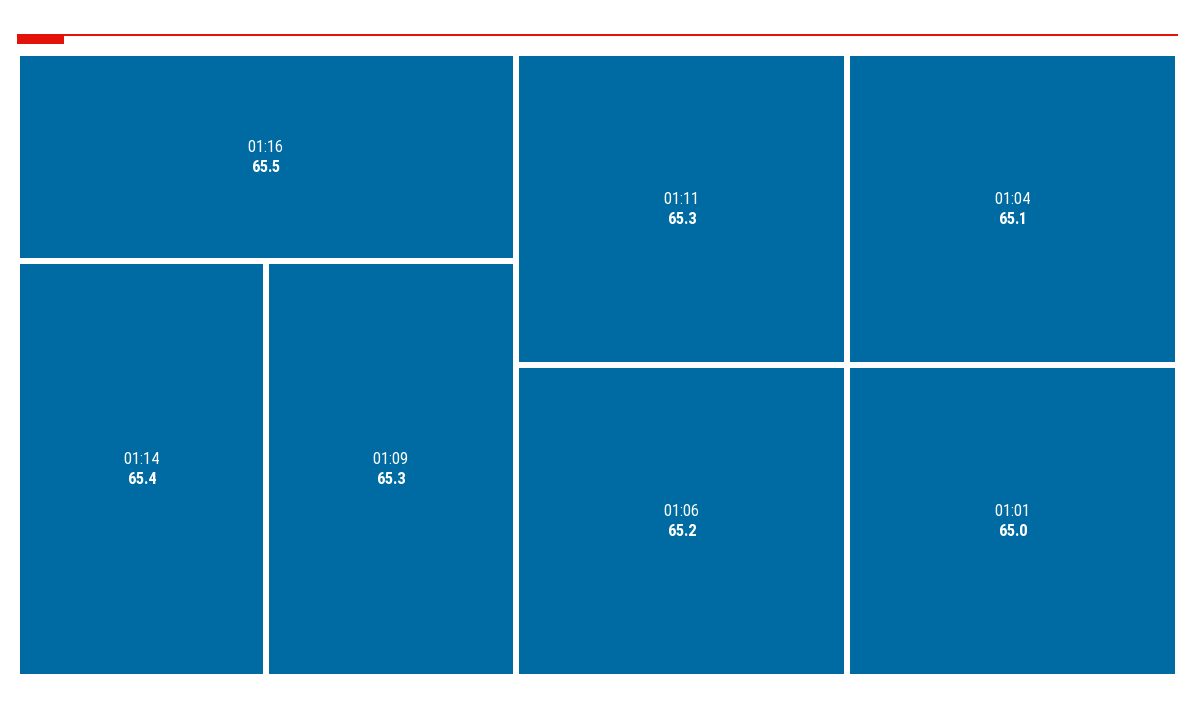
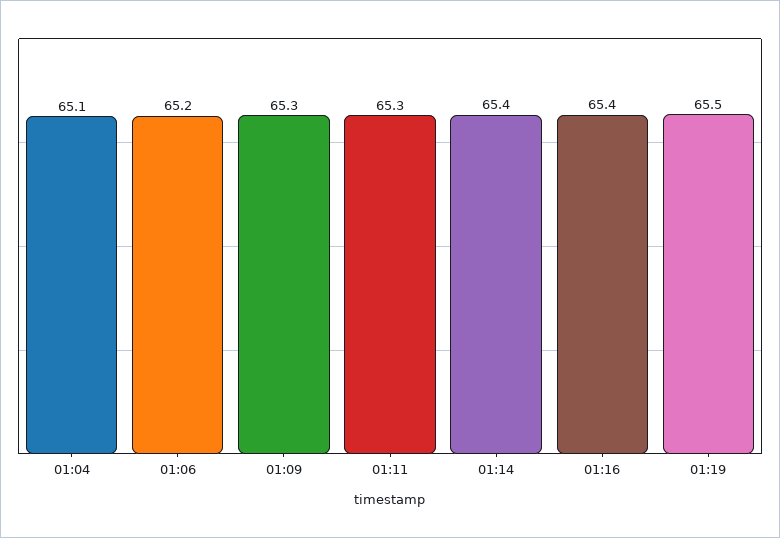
01:16: 65.5 -> 65.4
01:01: 65 -> none
01:19: none -> 65.5

